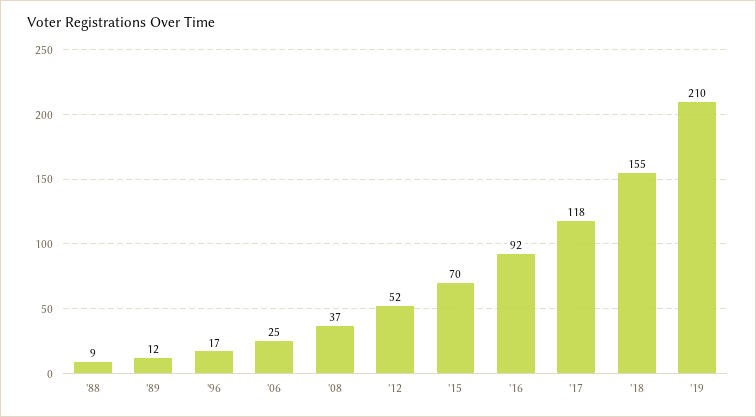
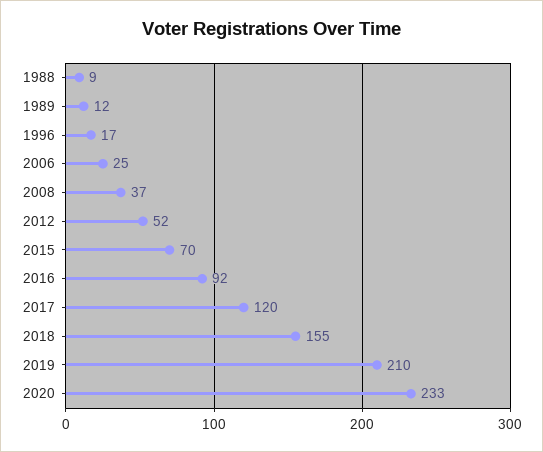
'17: 118 -> 120
2020: none -> 233

